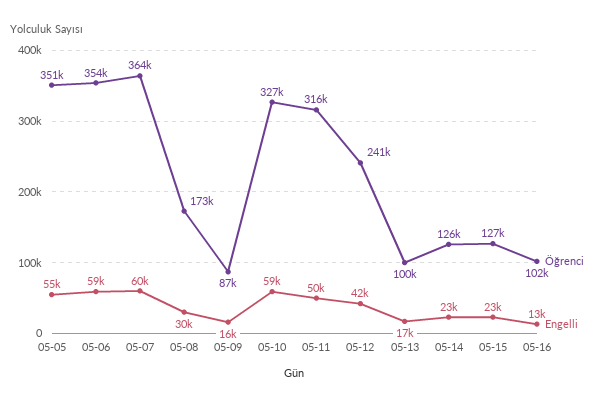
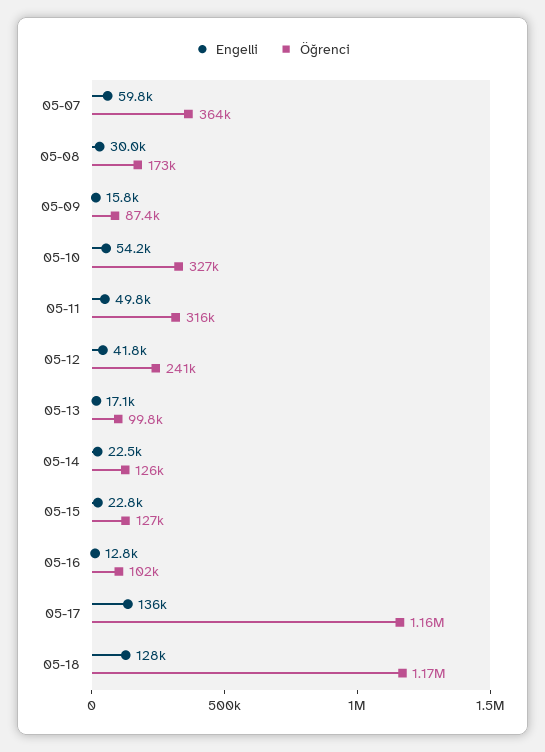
Öğrenci, 05-05: 351000 -> none
Engelli, 05-05: 55000 -> none
Öğrenci, 05-06: 354000 -> none
Engelli, 05-06: 59000 -> none
Engelli, 05-10: 59000 -> 54200
Engelli, 05-17: none -> 136000
Öğrenci, 05-17: none -> 1160000
Engelli, 05-18: none -> 128000
Öğrenci, 05-18: none -> 1170000

